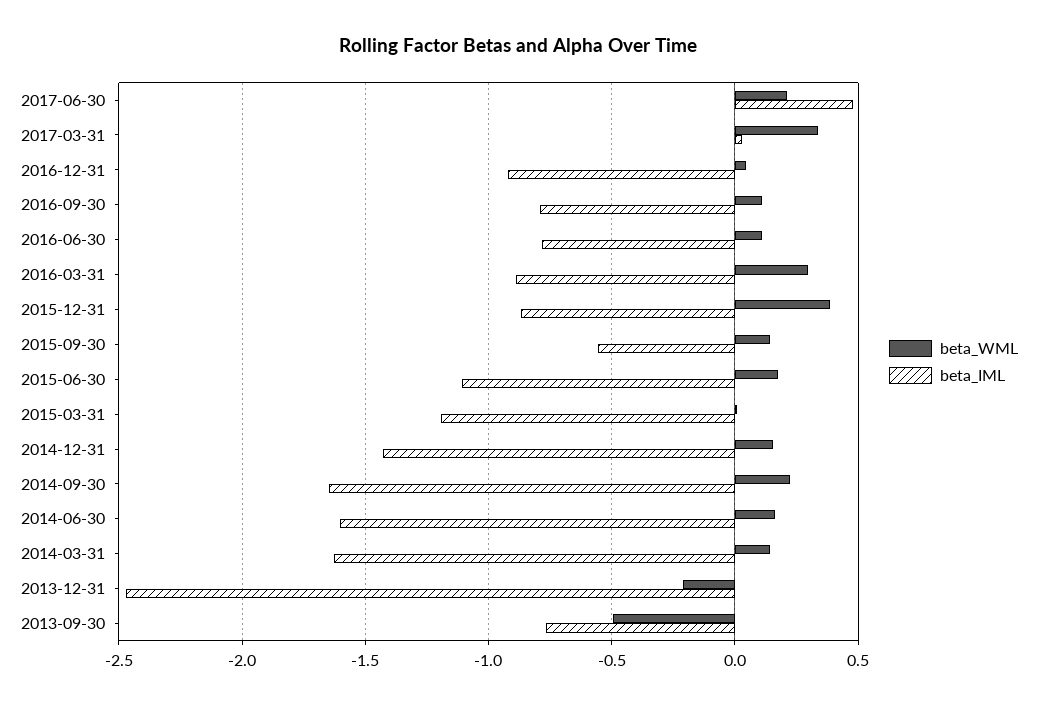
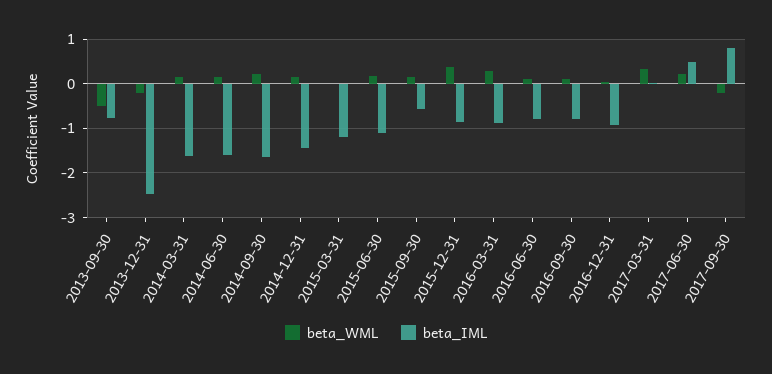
beta_WML, 2017-09-30: none -> -0.2
beta_IML, 2017-09-30: none -> 0.8

